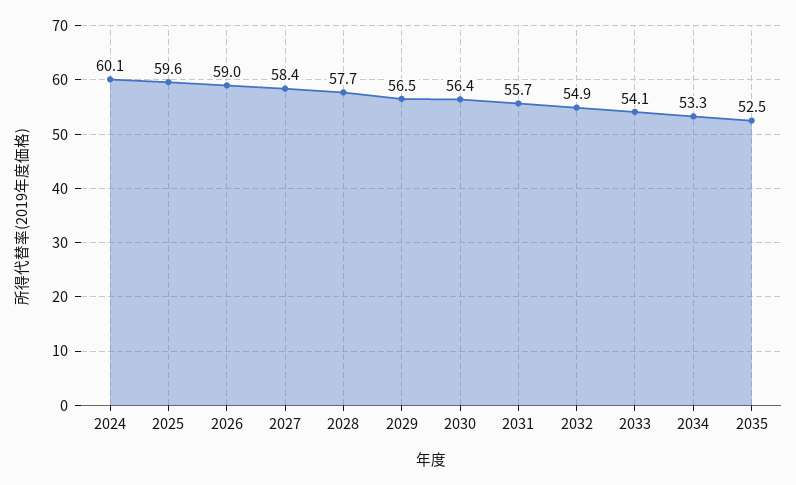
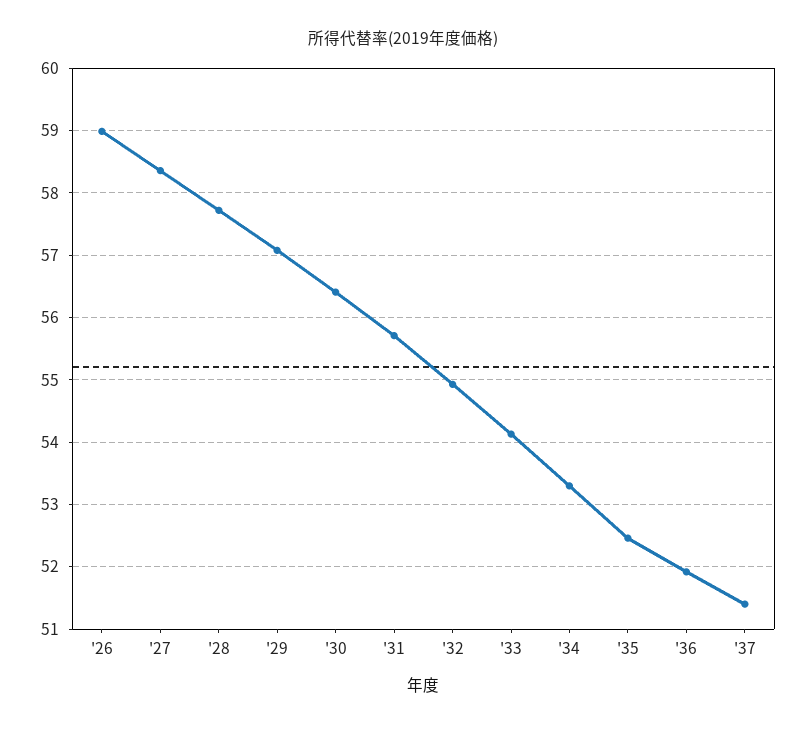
2024: 60.1 -> none
2025: 59.6 -> none
2029: 56.5 -> 57.1
'36: none -> 51.9
'37: none -> 51.4

